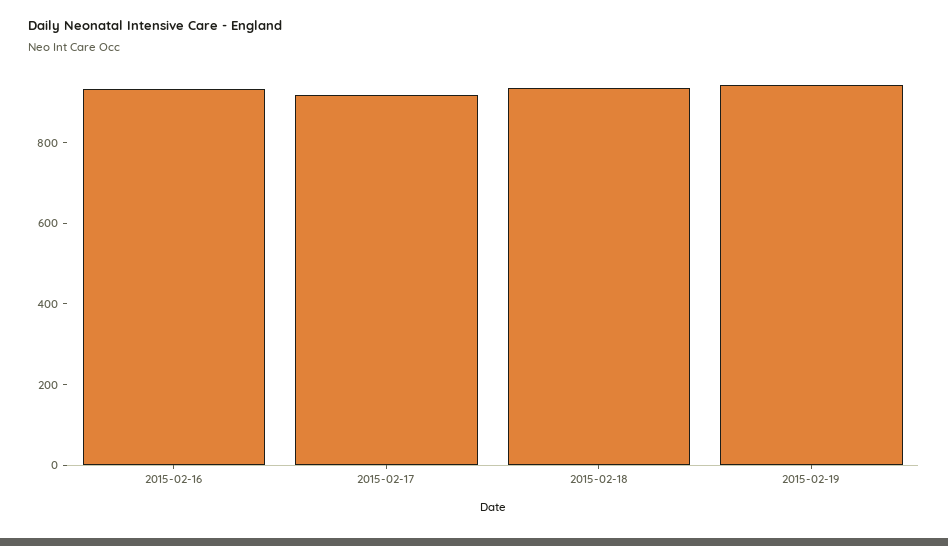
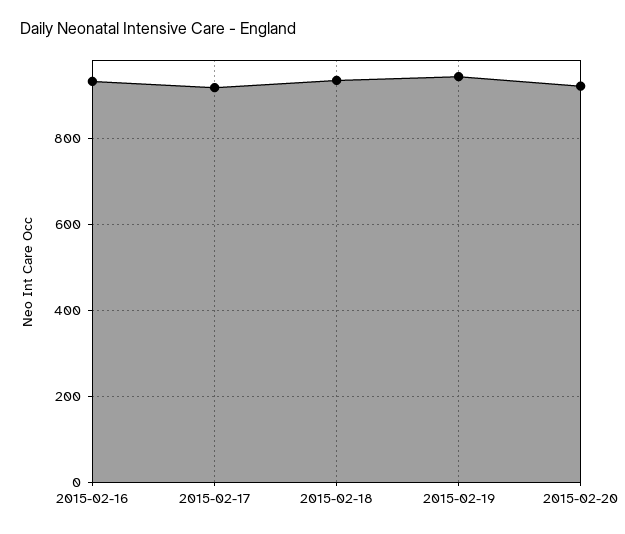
2015-02-20: none -> 920

